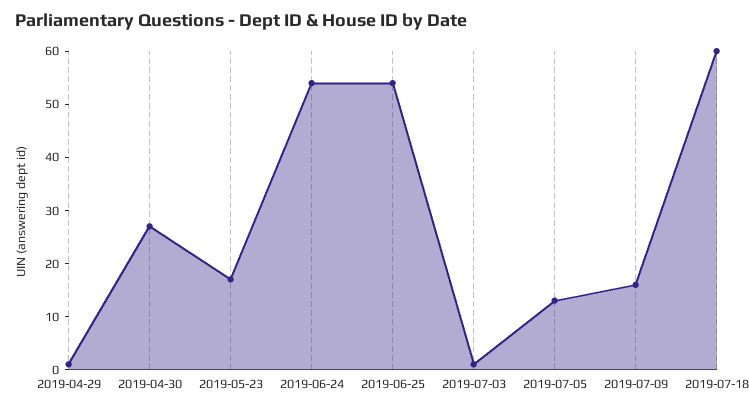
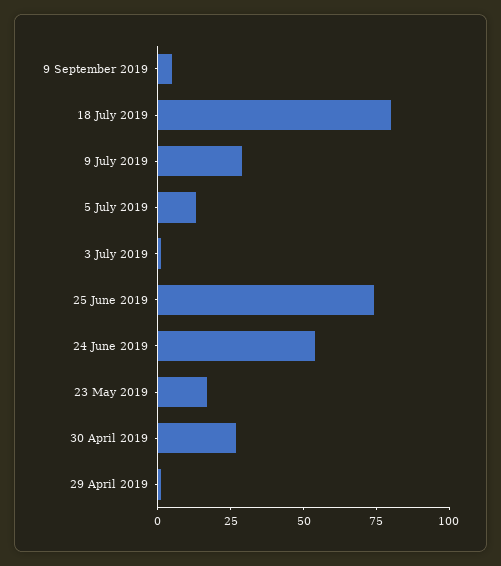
2019-06-25: 55 -> 75
2019-07-09: 15 -> 30
2019-07-18: 60 -> 80
9 September 2019: none -> 5

